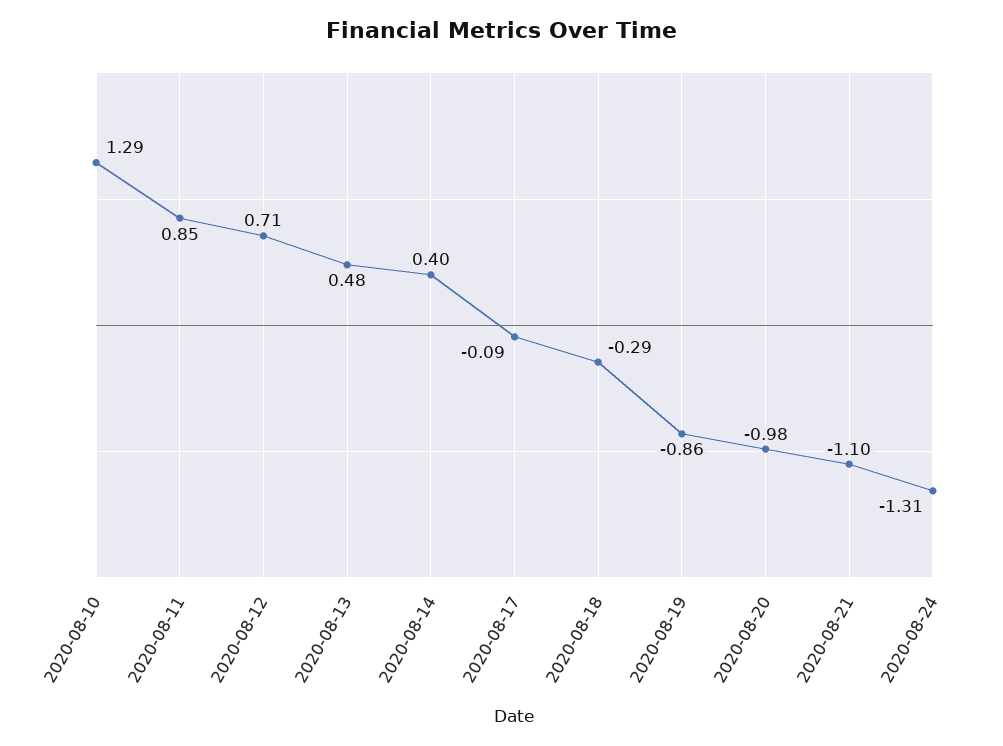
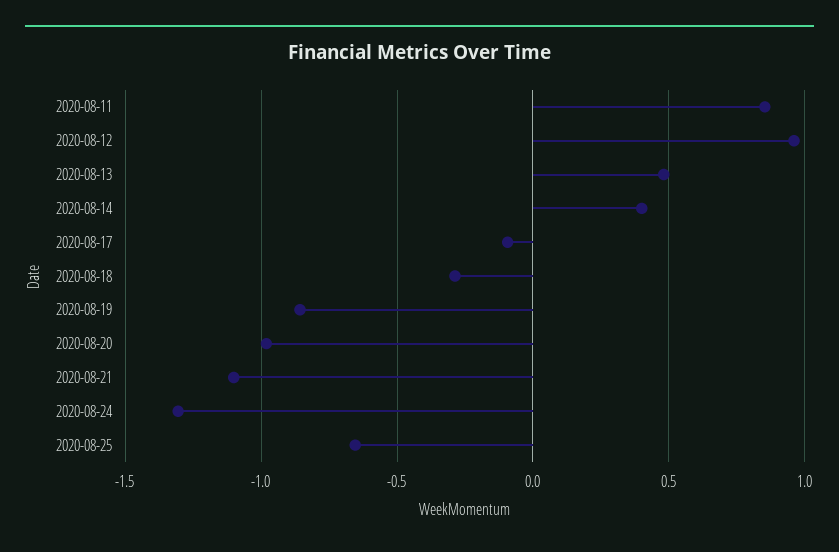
2020-08-10: 1.29 -> none
2020-08-12: 0.71 -> 0.95
2020-08-25: none -> -0.65

